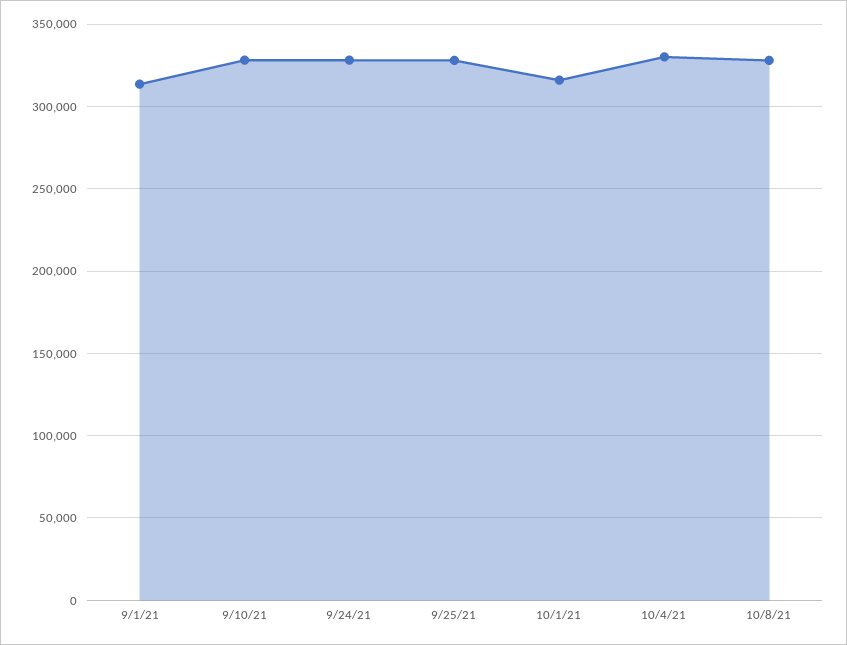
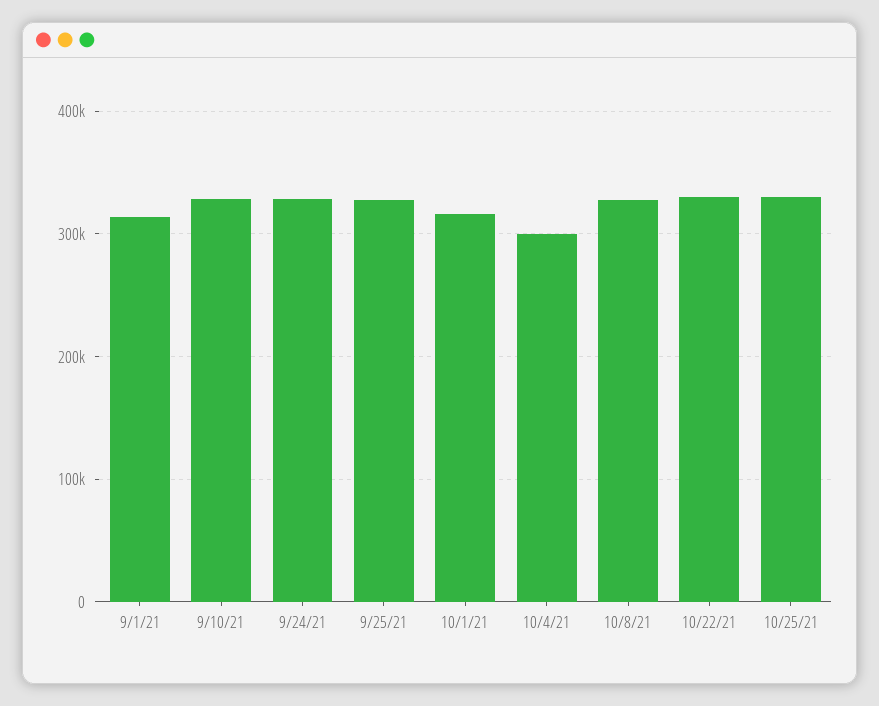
10/4/21: 330000 -> 300000
10/22/21: none -> 330000
10/25/21: none -> 330000

